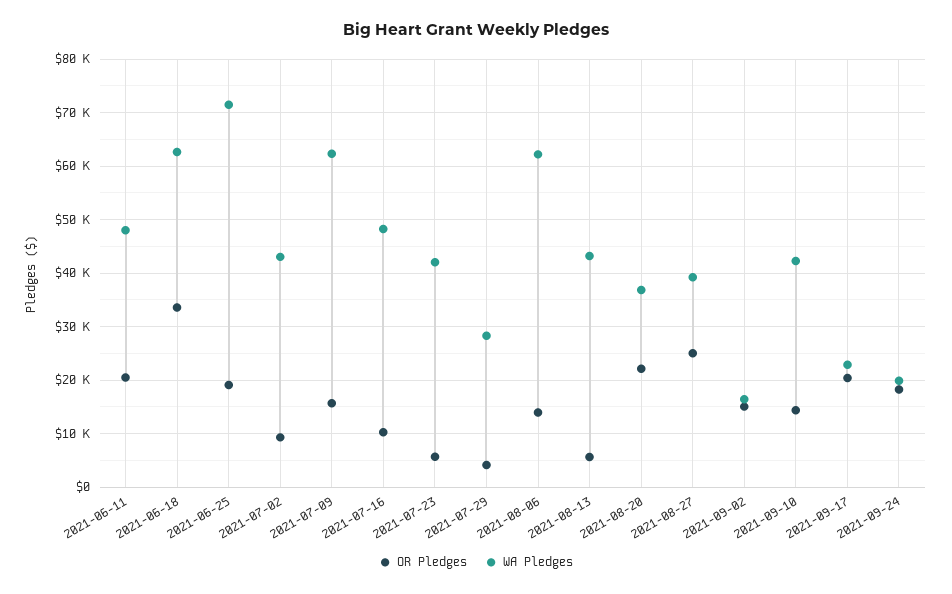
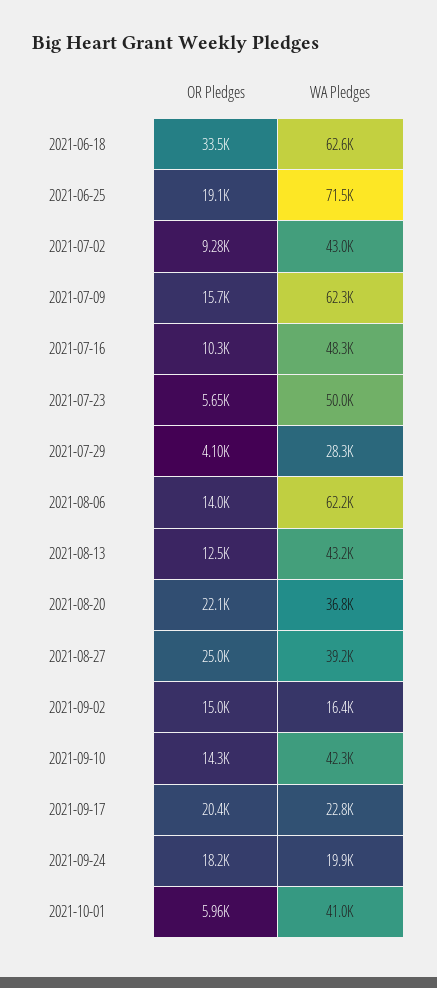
OR Pledges, 2021-06-11: 20000 -> none
WA Pledges, 2021-06-11: 48000 -> none
WA Pledges, 2021-07-23: 42000 -> 50000
OR Pledges, 2021-08-13: 6000 -> 12500
OR Pledges, 2021-10-01: none -> 5960
WA Pledges, 2021-10-01: none -> 41000

